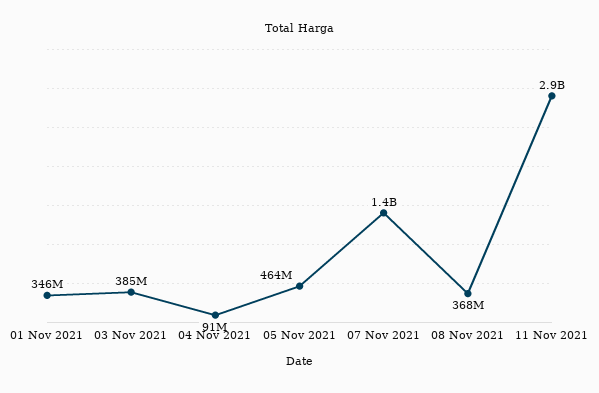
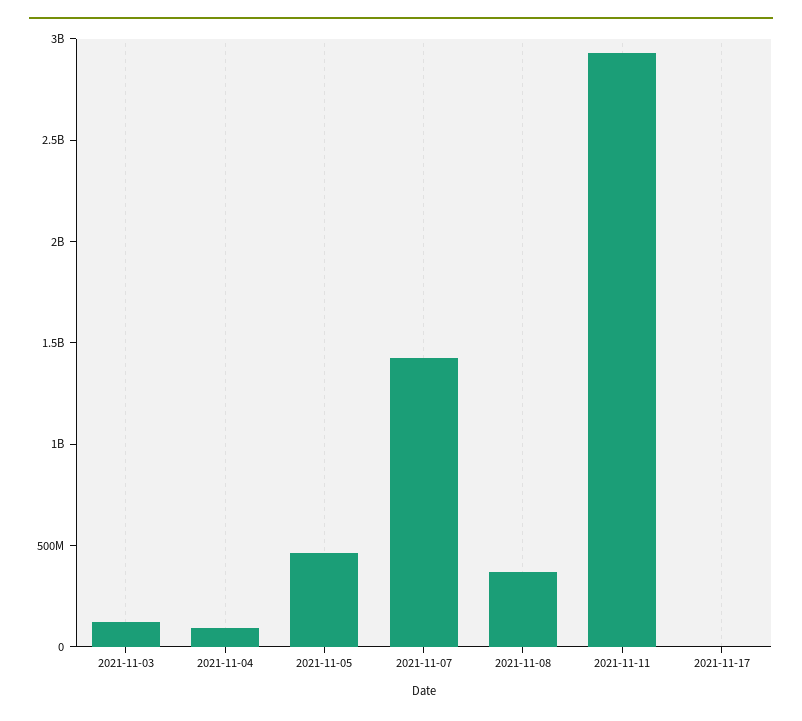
01 Nov 2021: 346000000 -> none
03 Nov 2021: 385000000 -> 100000000
2021-11-17: none -> 0

